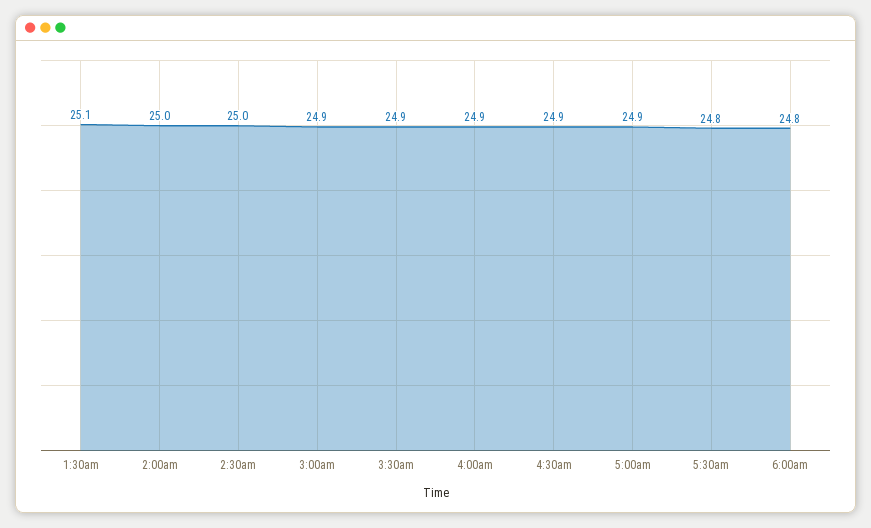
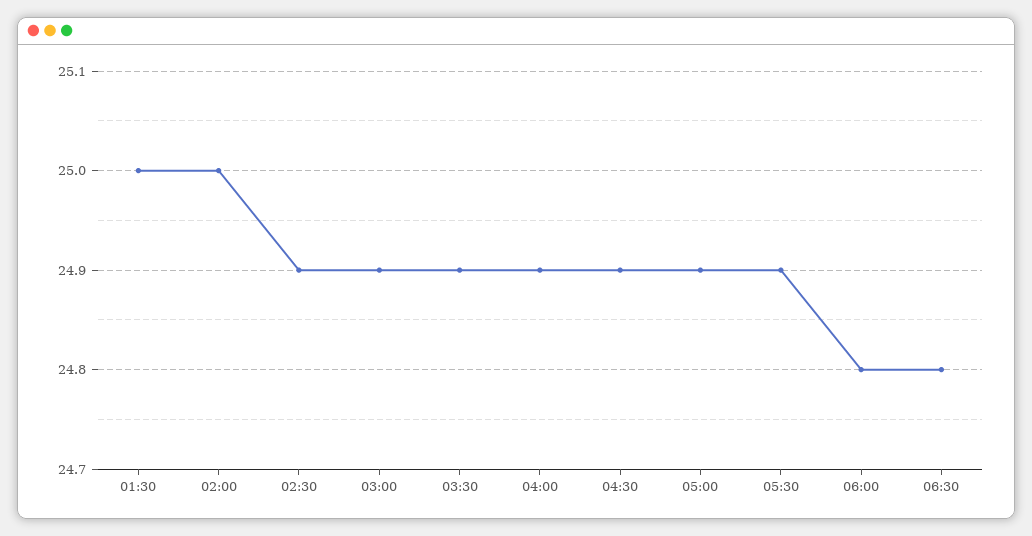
1:30am: 25.1 -> 25
2:30am: 25 -> 24.9
5:30am: 24.8 -> 24.9
06:30: none -> 24.8

